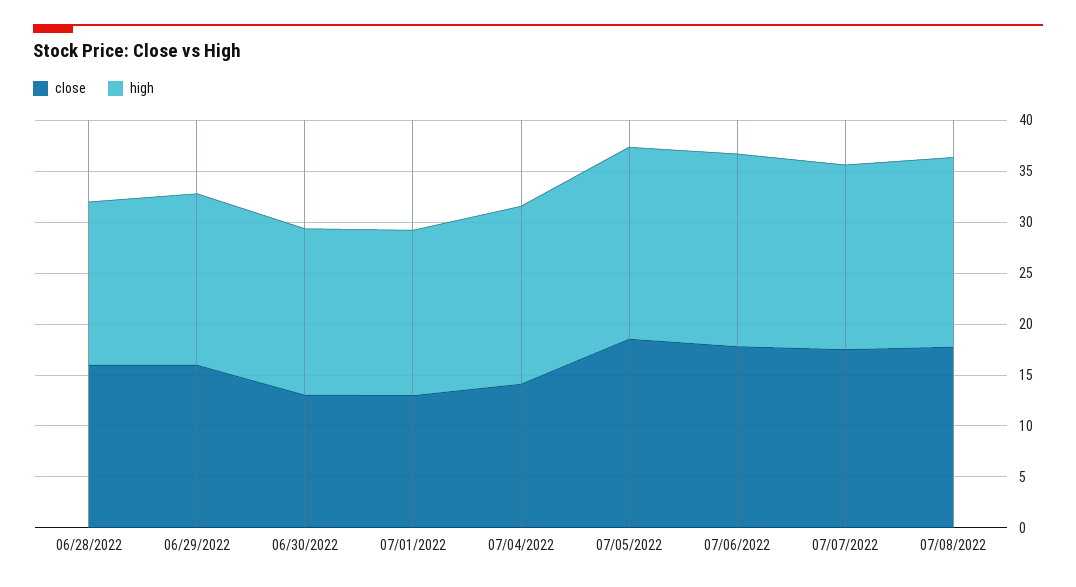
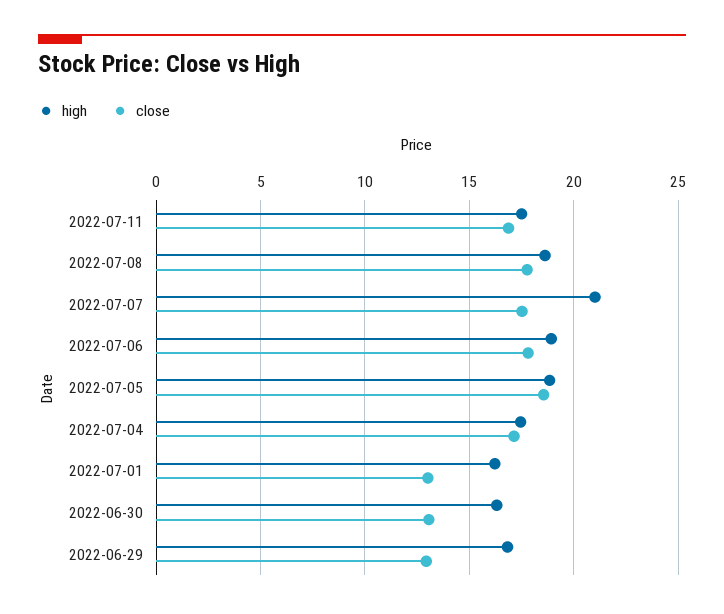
close, 06/28/2022: 16 -> none
high, 06/28/2022: 16 -> none
close, 06/29/2022: 16 -> 13
close, 07/04/2022: 14 -> 17
high, 07/07/2022: 18 -> 21
high, 2022-07-11: none -> 17.5
close, 2022-07-11: none -> 17

